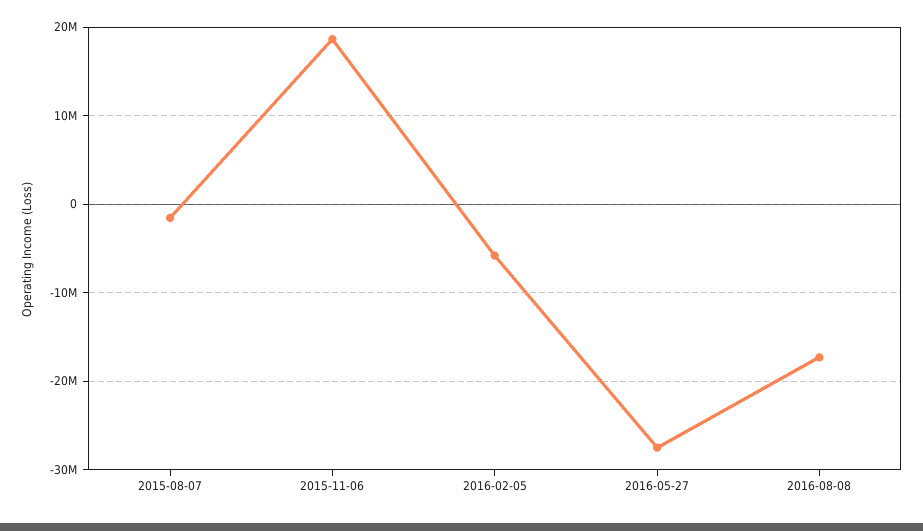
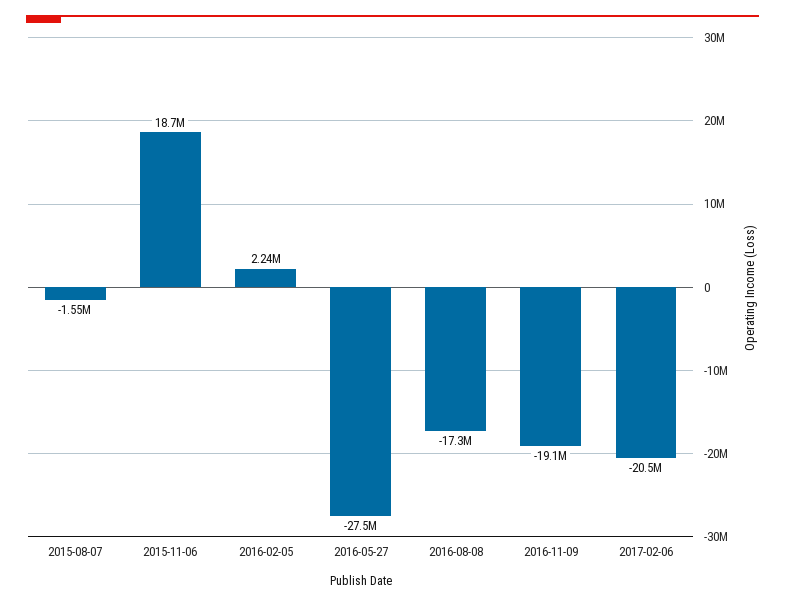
2016-02-05: -6000000 -> 2240000
2016-11-09: none -> -19100000
2017-02-06: none -> -20500000

